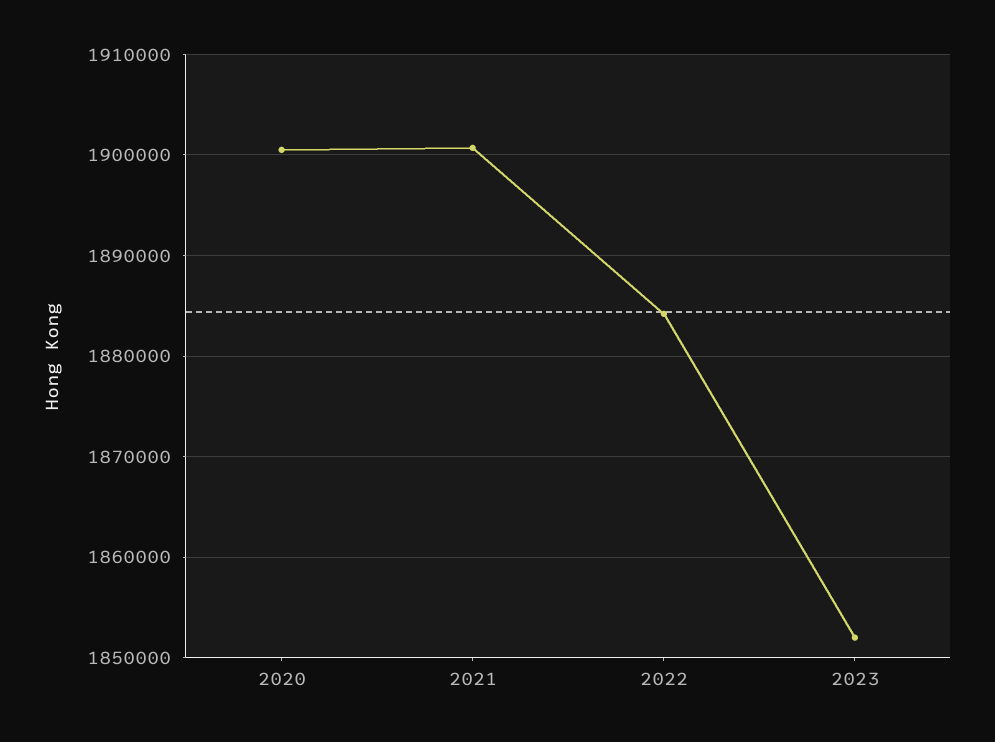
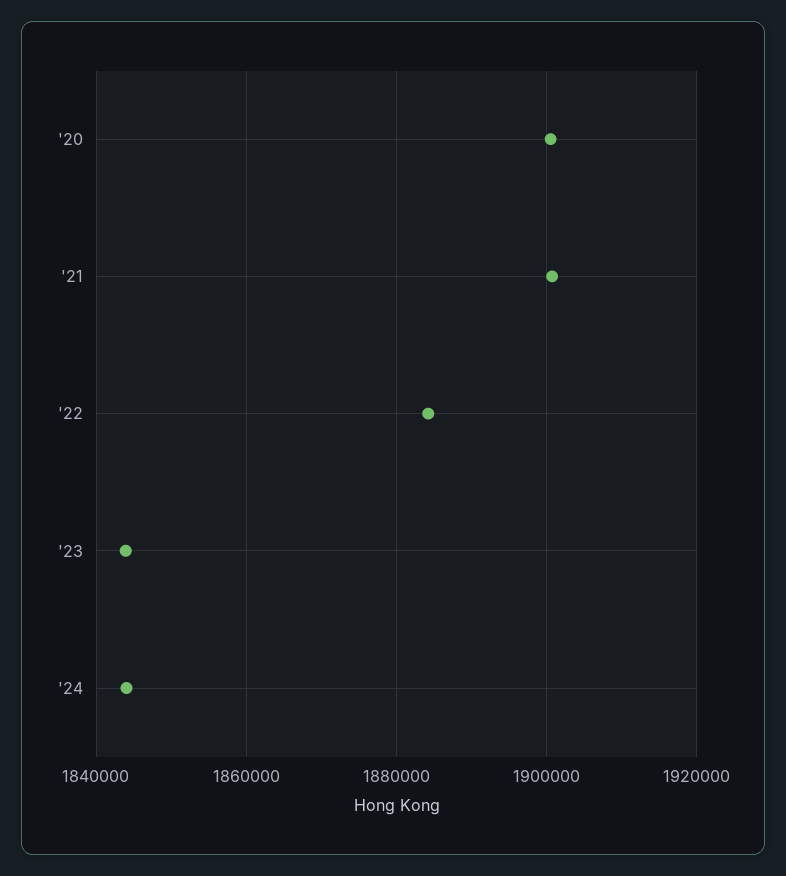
2023: 1852000 -> 1844000
'24: none -> 1844000

